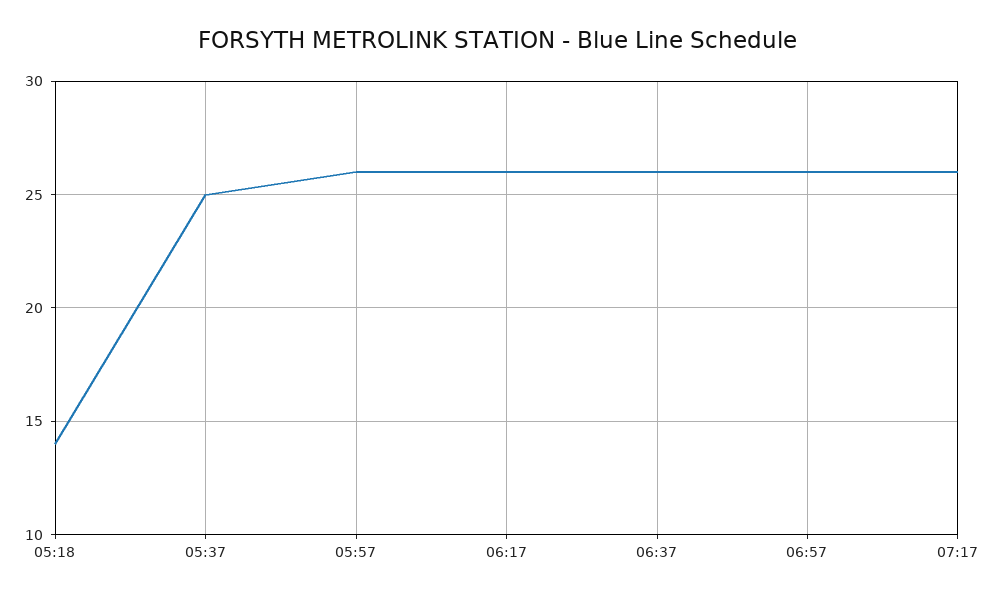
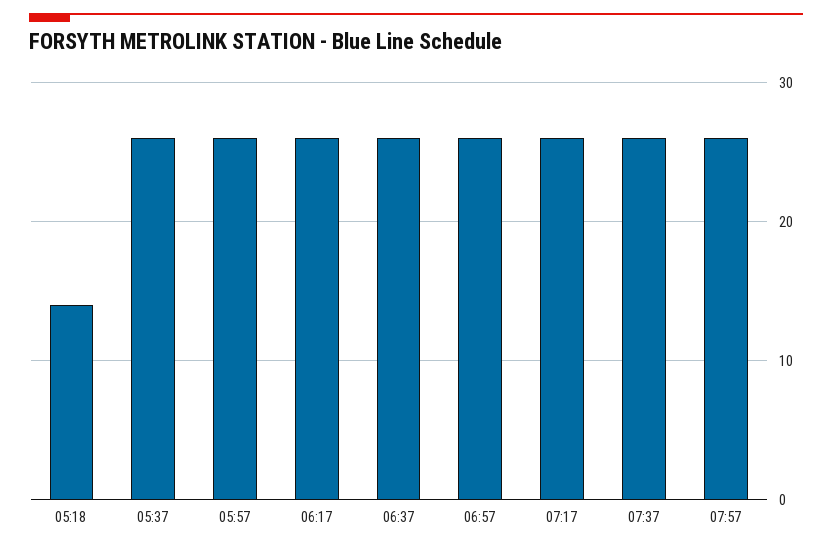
05:37: 25 -> 26
07:37: none -> 26
07:57: none -> 26

